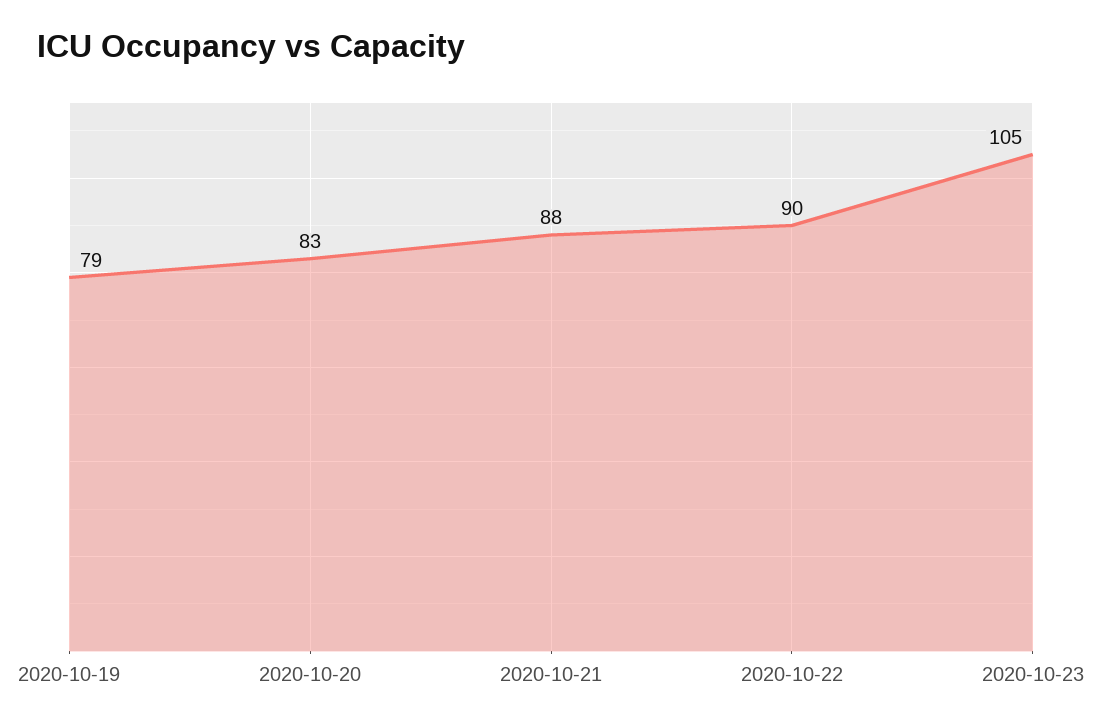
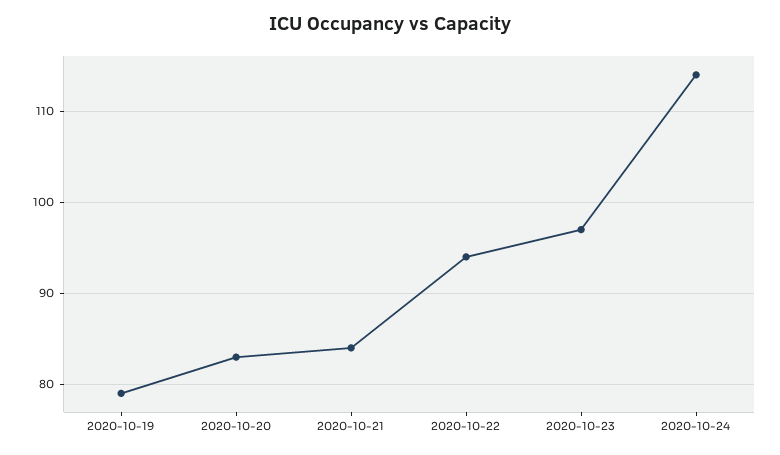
2020-10-21: 88 -> 84
2020-10-22: 90 -> 94
2020-10-23: 105 -> 97
2020-10-24: none -> 114

